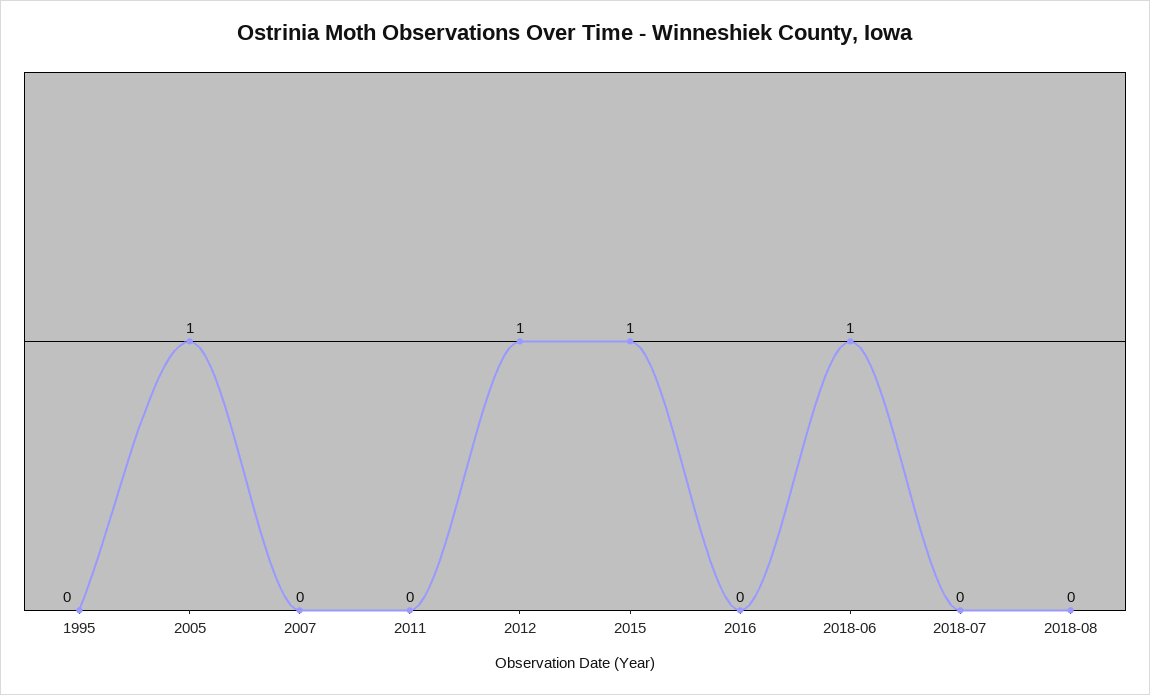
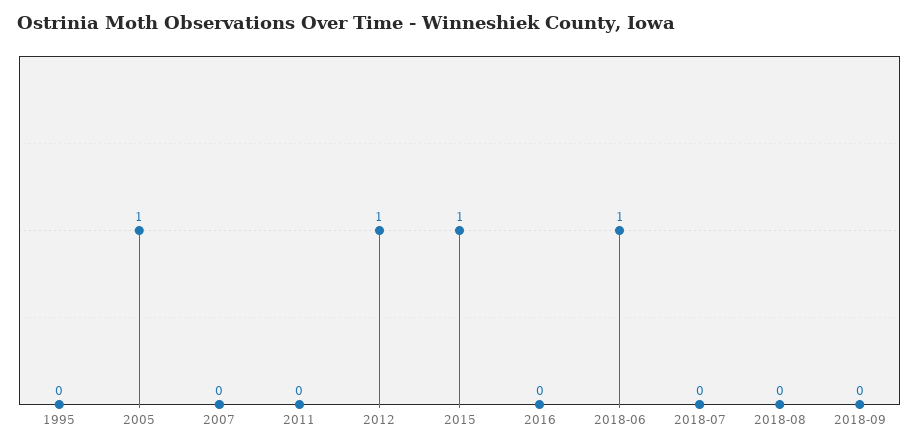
2018-09: none -> 0

